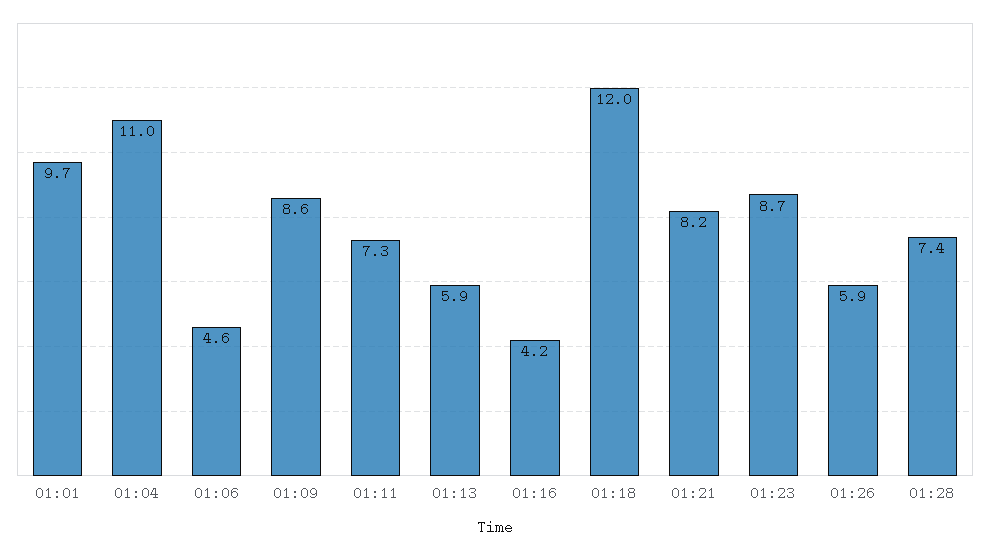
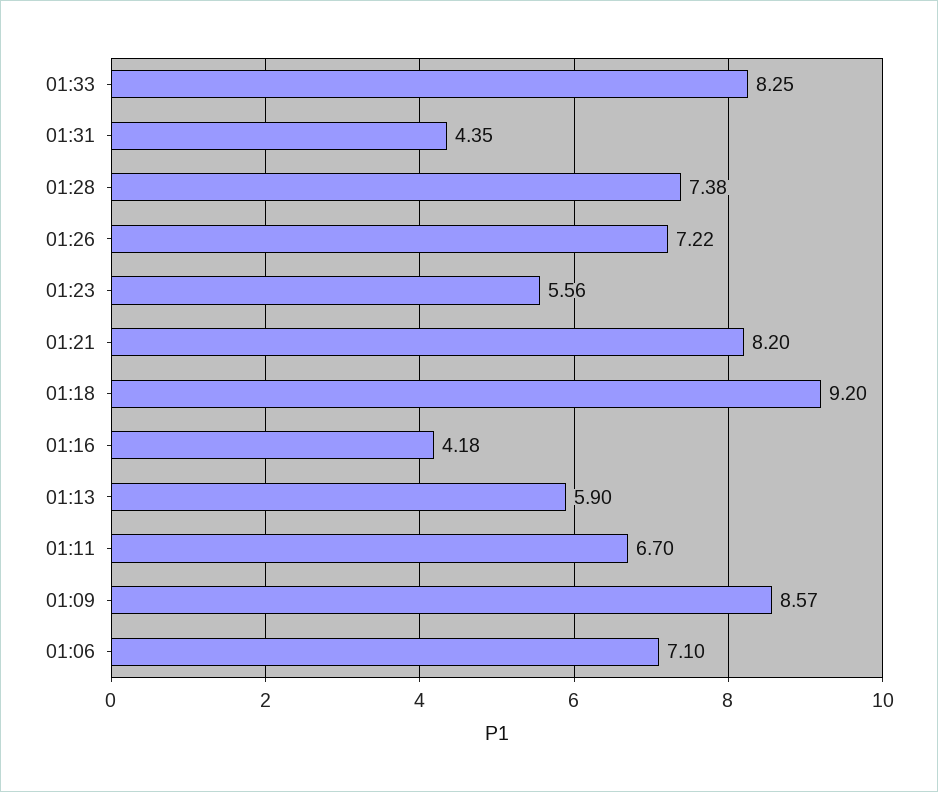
01:01: 9.7 -> none
01:04: 11 -> none
01:06: 4.6 -> 7.1
01:11: 7.3 -> 6.7
01:18: 12 -> 9.2
01:23: 8.7 -> 5.56
01:26: 5.9 -> 7.22
01:33: none -> 8.25
01:31: none -> 4.35

